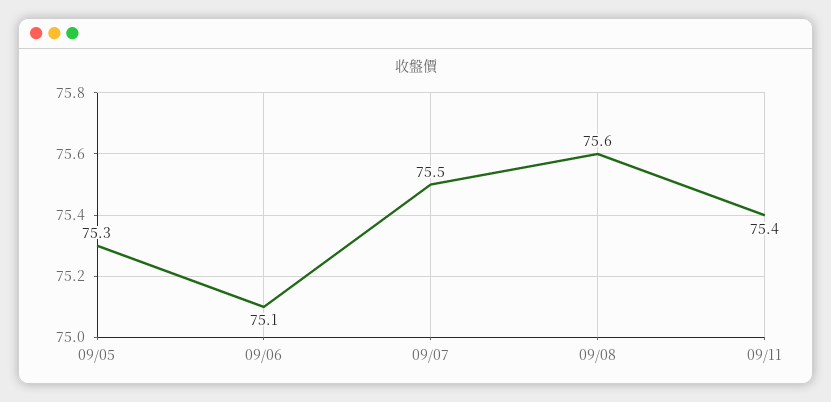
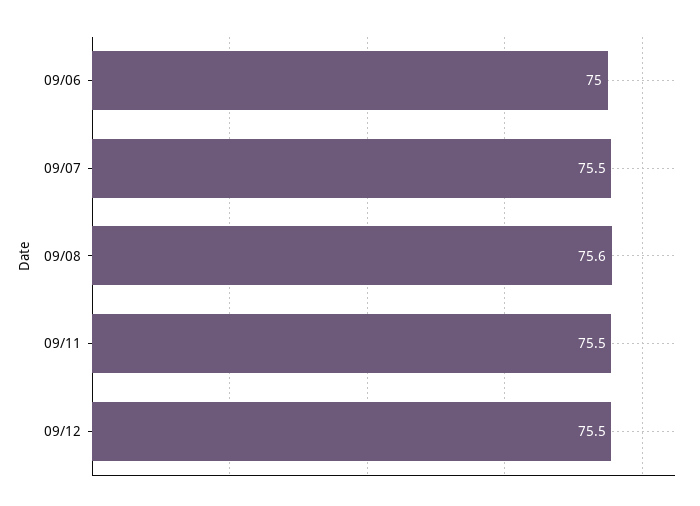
09/05: 75.3 -> none
09/06: 75.1 -> 75
09/11: 75.4 -> 75.5
09/12: none -> 75.5

